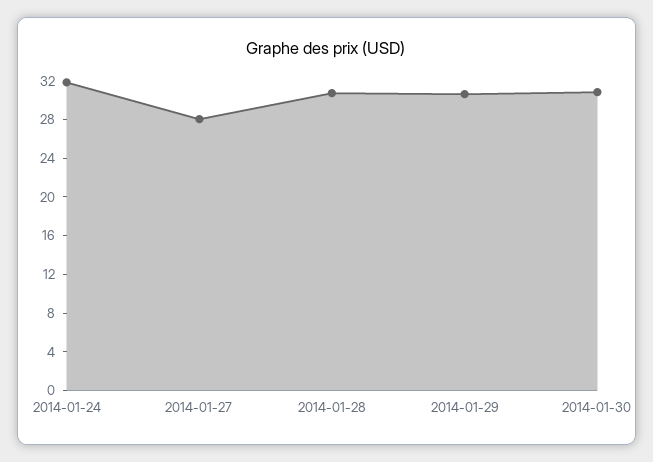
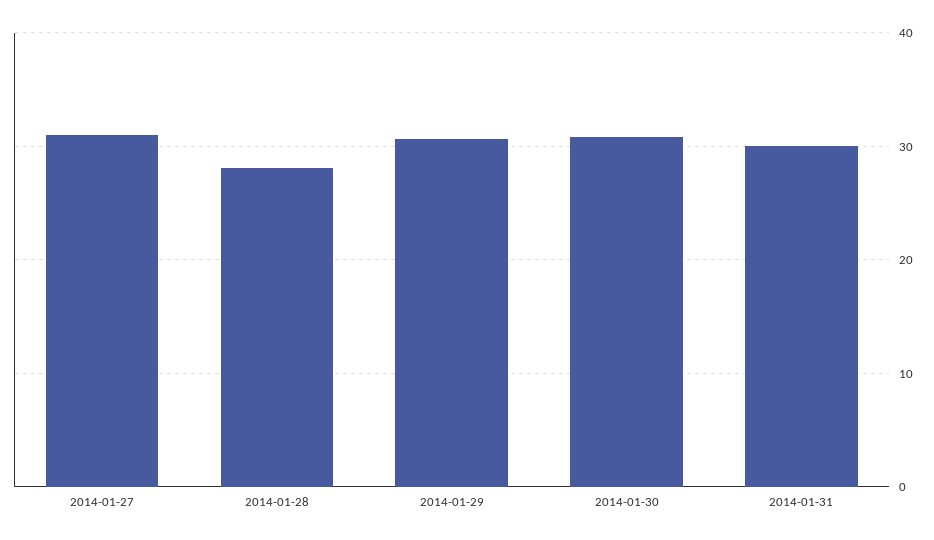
2014-01-24: 32 -> none
2014-01-27: 28 -> 31
2014-01-28: 31 -> 28
2014-01-31: none -> 30

